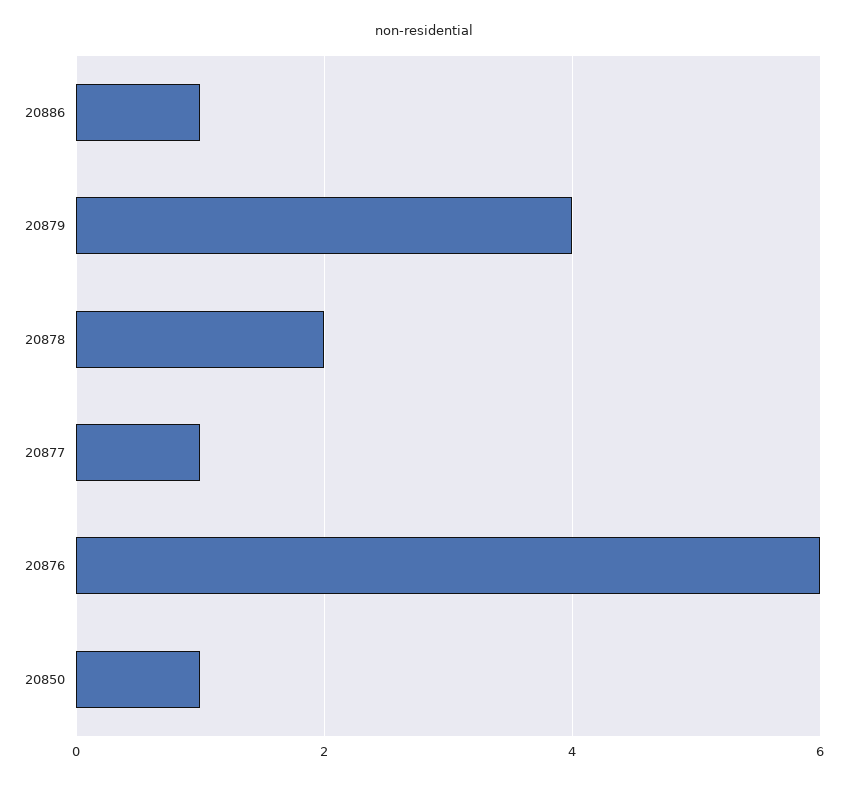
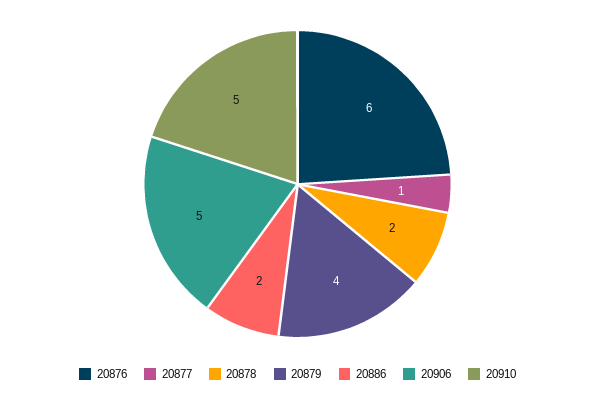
20886: 1 -> 2
20850: 1 -> none
20906: none -> 5
20910: none -> 5

